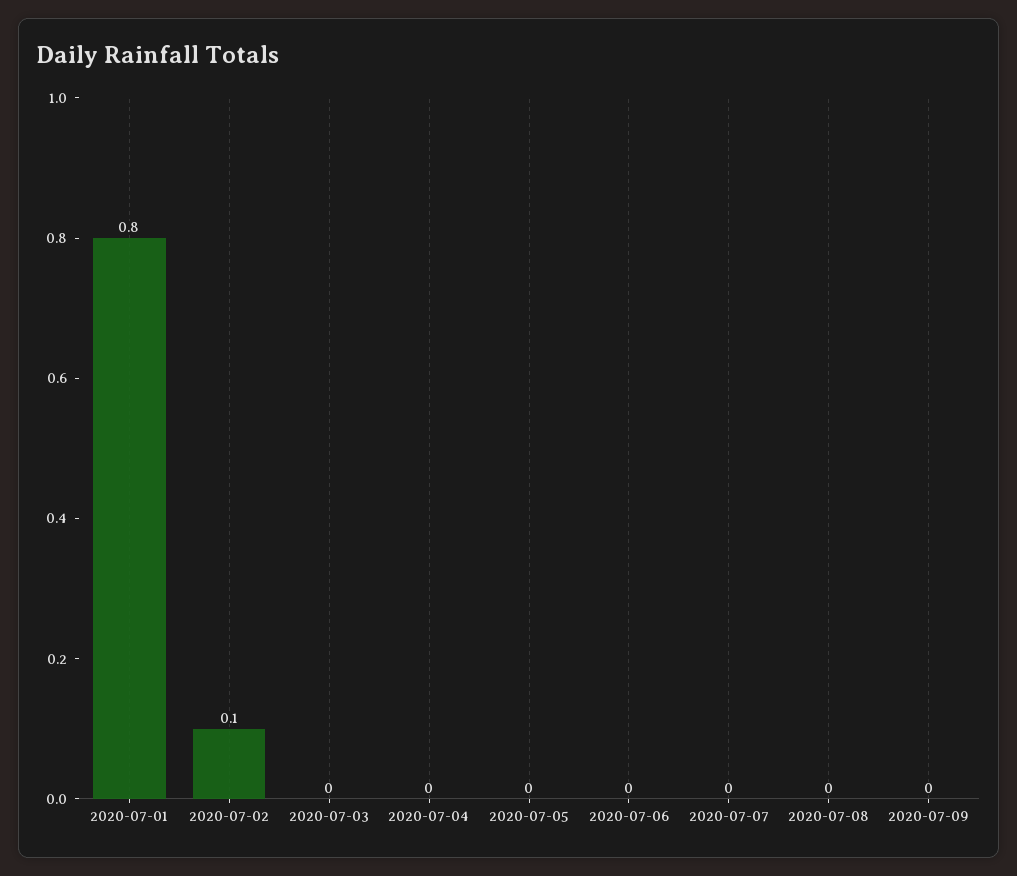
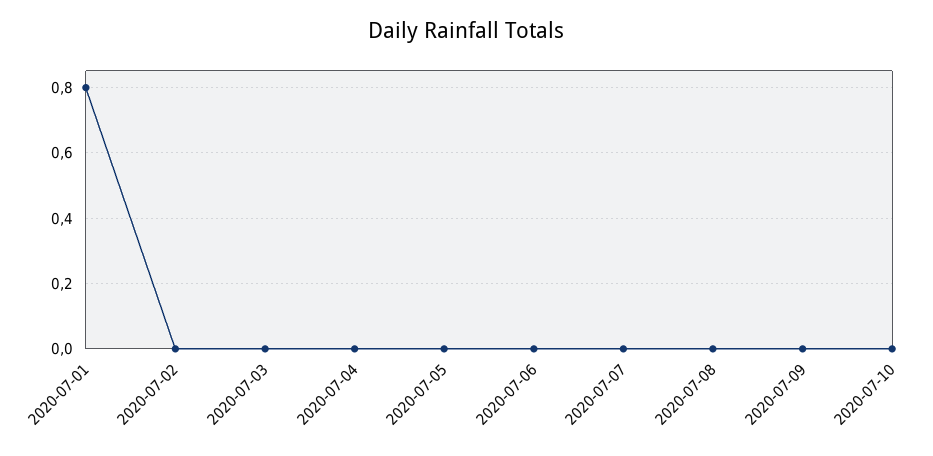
2020-07-02: 0.1 -> 0
2020-07-10: none -> 0

